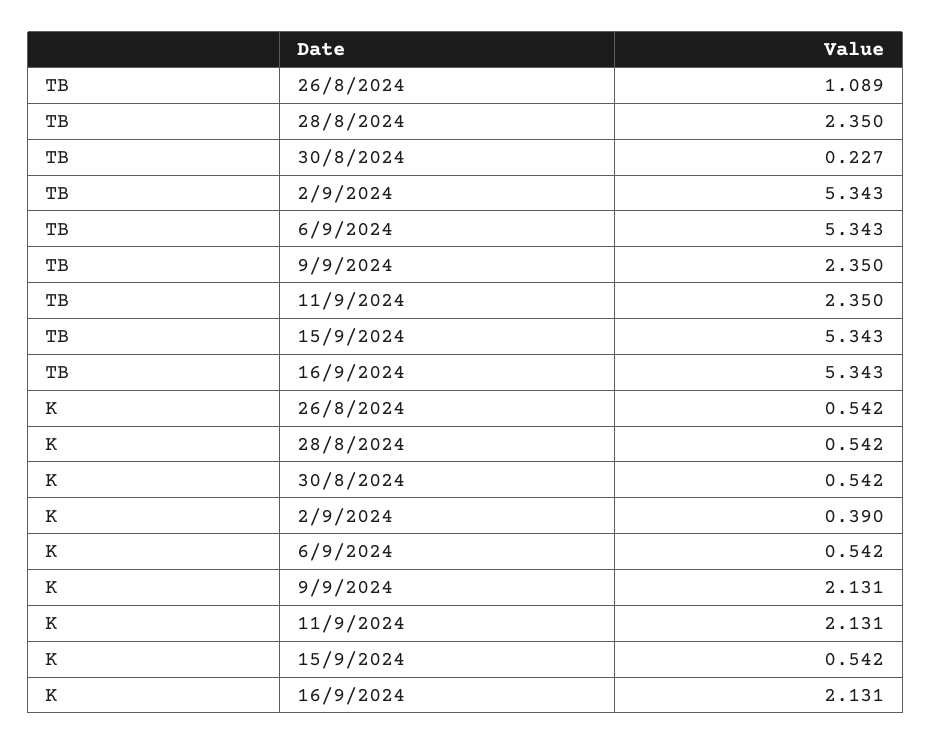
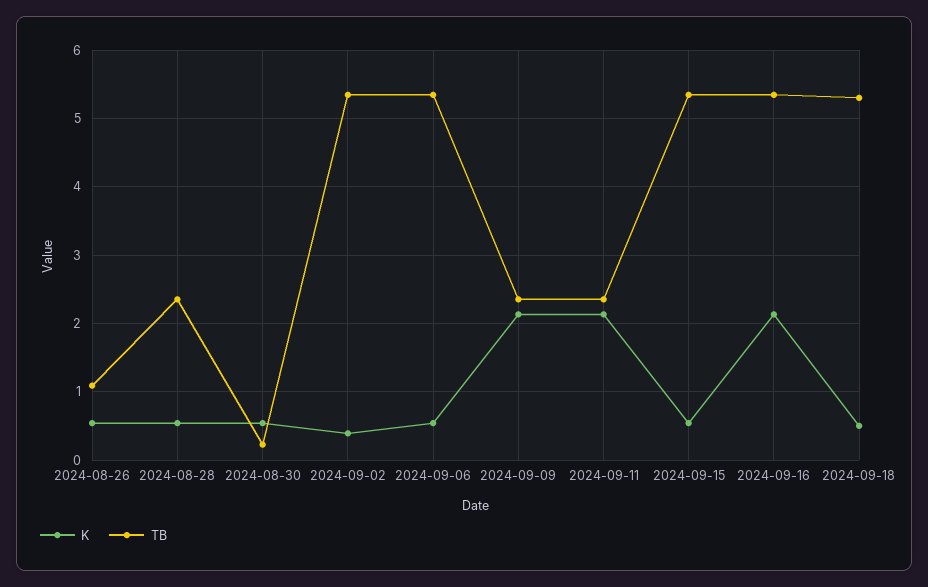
K, 2024-09-18: none -> 0.5
TB, 2024-09-18: none -> 5.3

